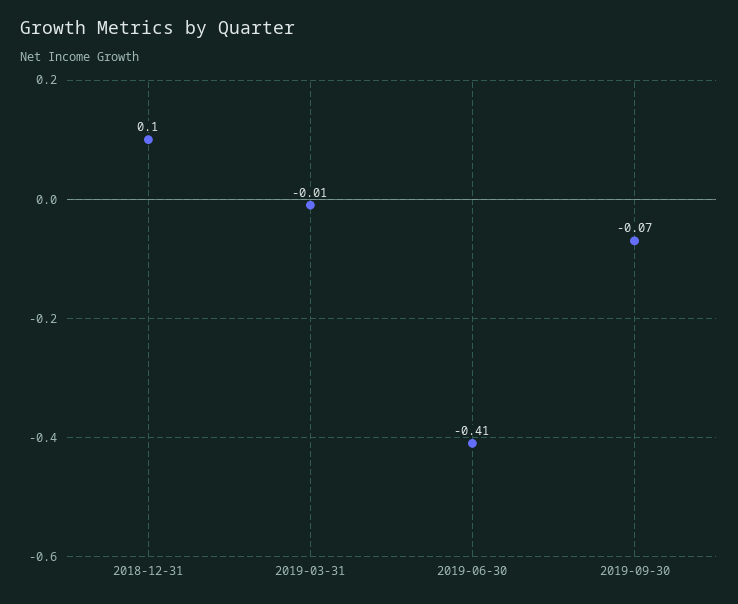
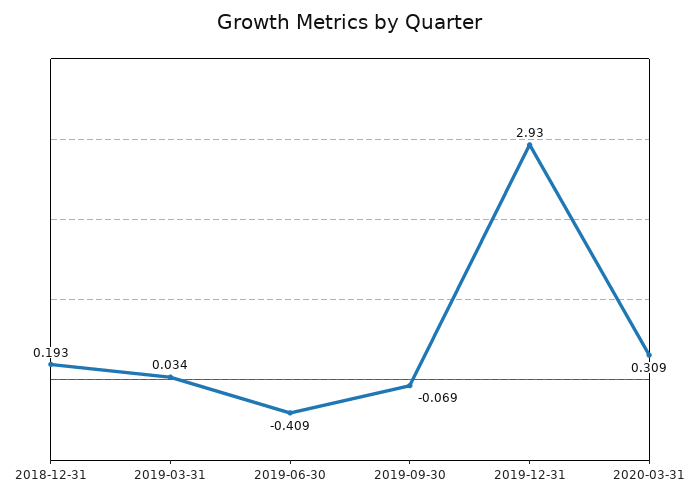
2018-12-31: 0.1 -> 0.193
2019-03-31: -0.01 -> 0.034
2019-12-31: none -> 2.93
2020-03-31: none -> 0.309

